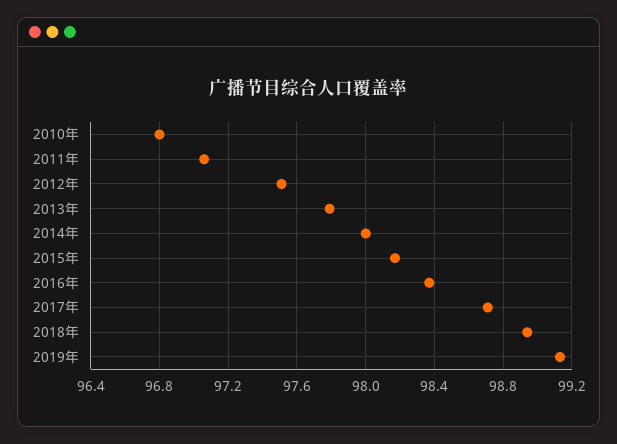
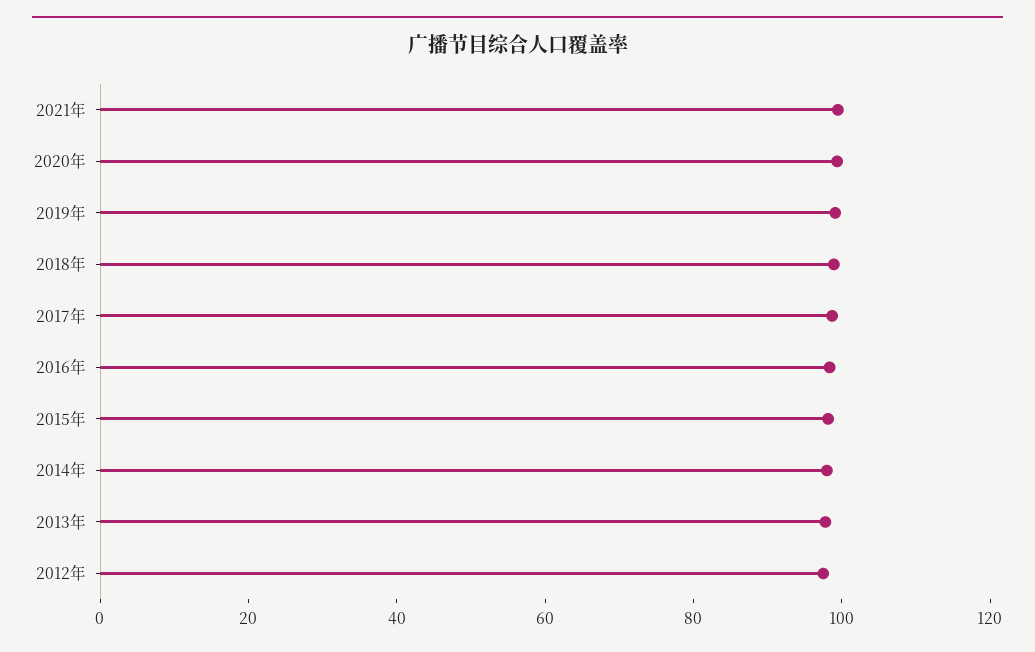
2010年: 96.8 -> none
2011年: 97.05 -> none
2021年: none -> 100
2020年: none -> 100

